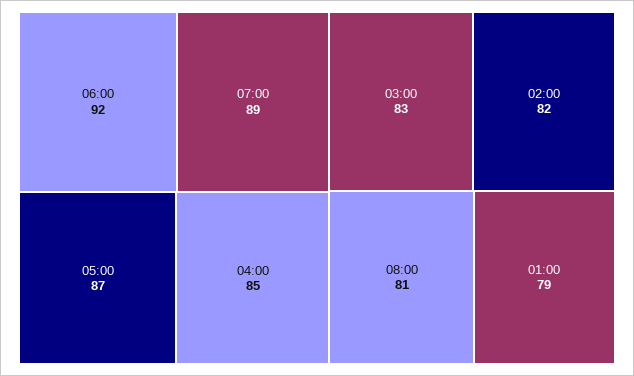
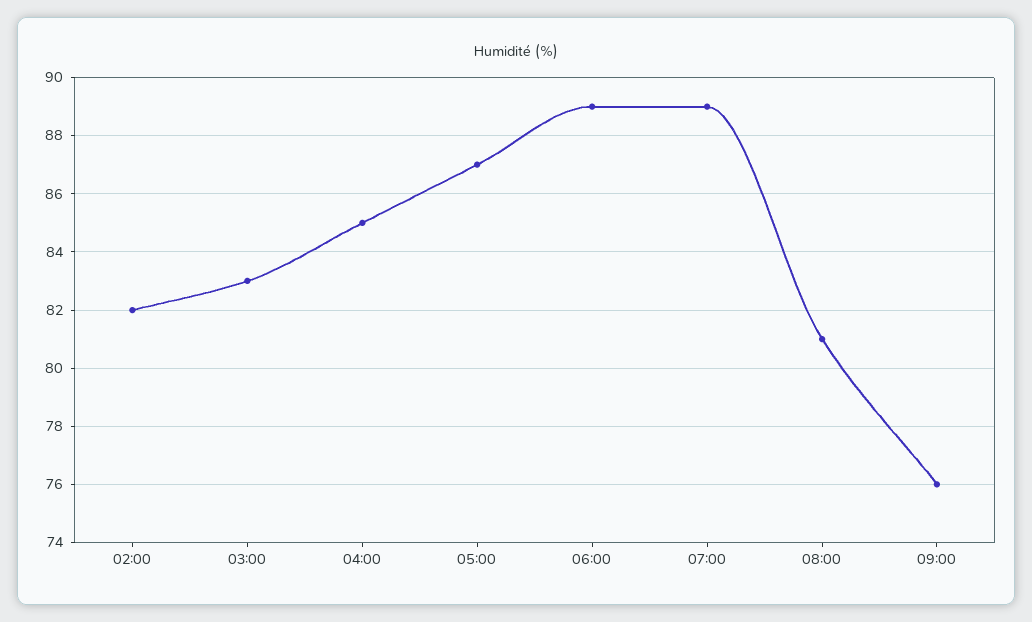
06:00: 92 -> 89
01:00: 79 -> none
09:00: none -> 76

